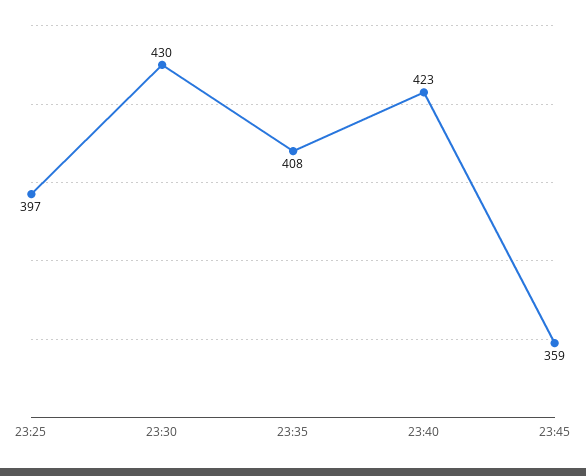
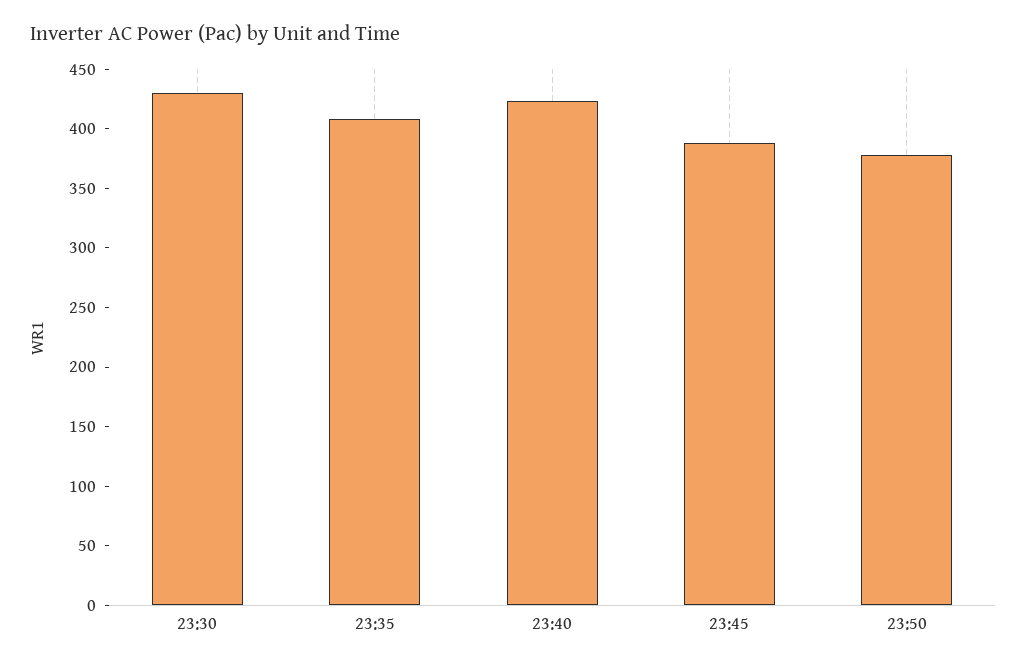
23:25: 397 -> none
23:45: 359 -> 390
23:50: none -> 380

